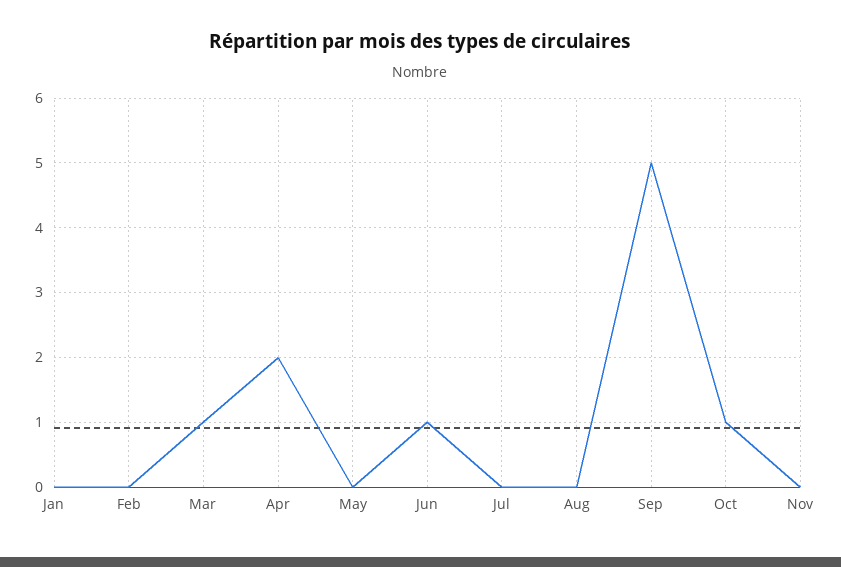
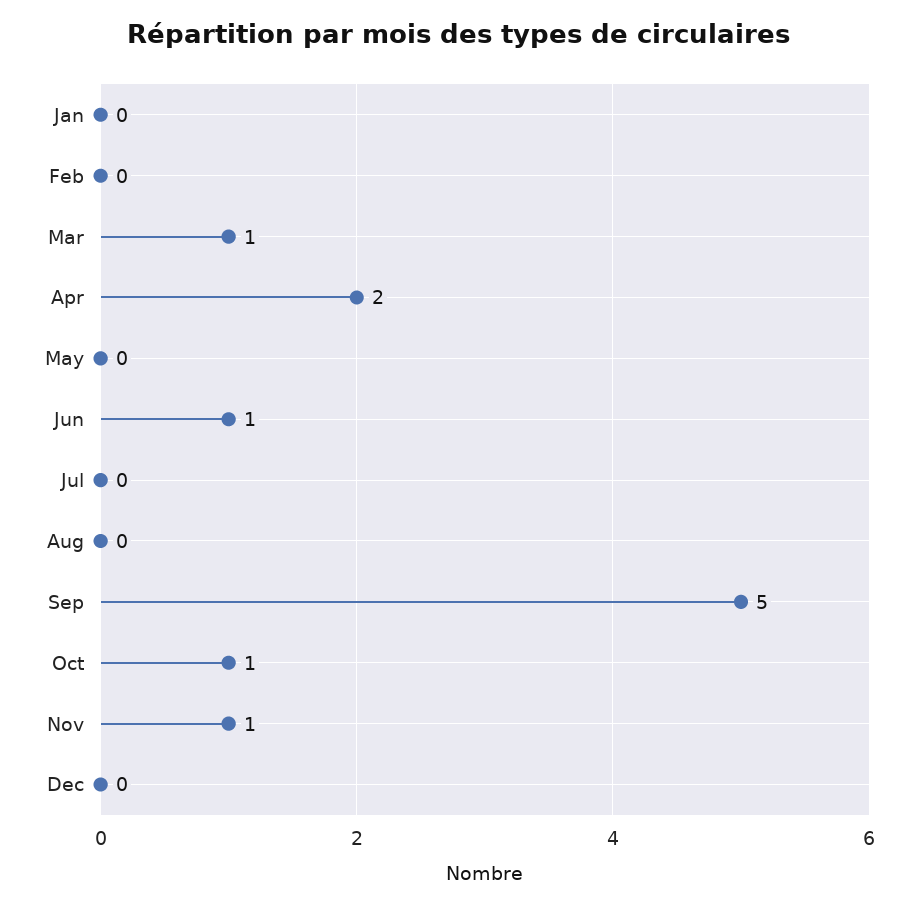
Nov: 0 -> 1
Dec: none -> 0

